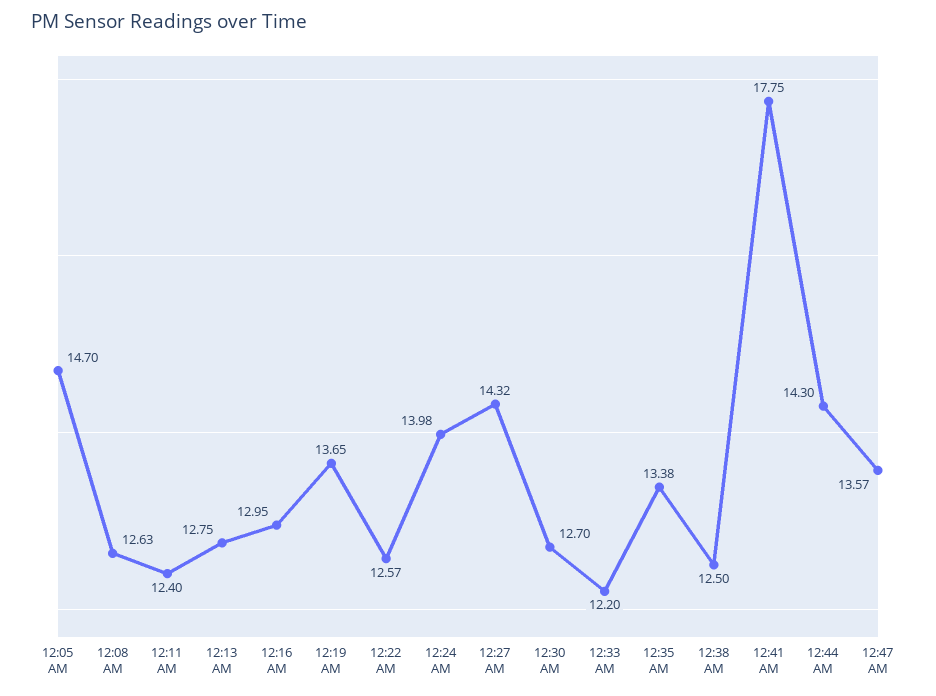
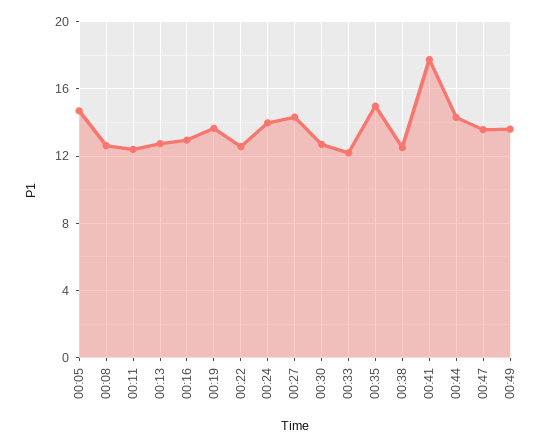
12:35 AM: 13.38 -> 15
00:49: none -> 13.5

